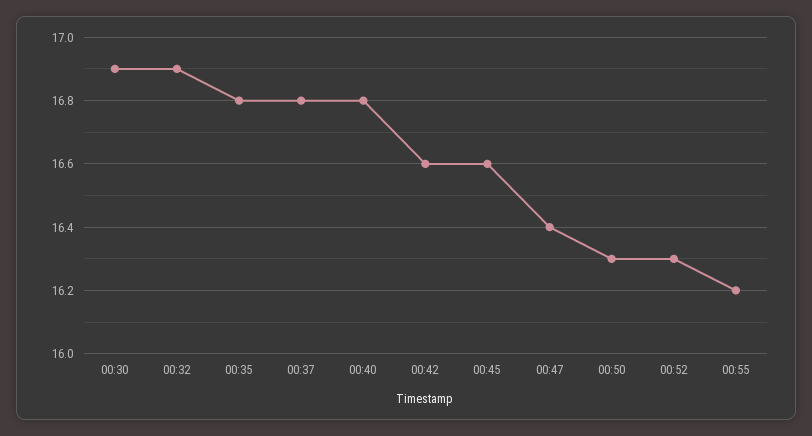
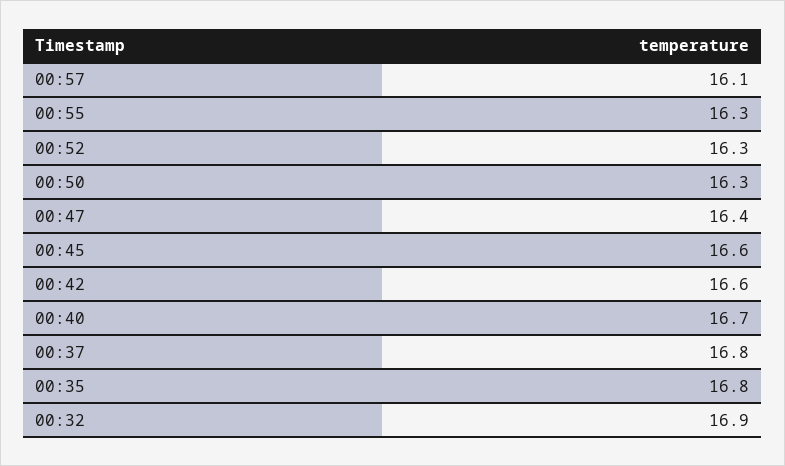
00:30: 16.9 -> none
00:40: 16.8 -> 16.7
00:55: 16.2 -> 16.3
00:57: none -> 16.1

